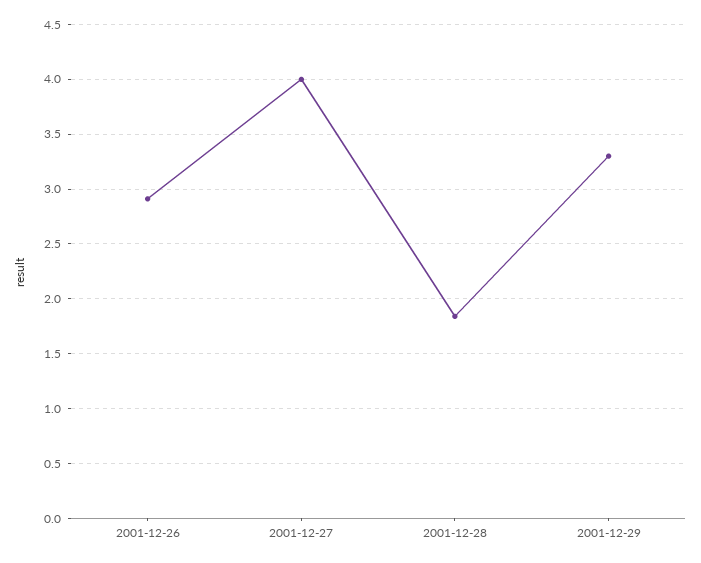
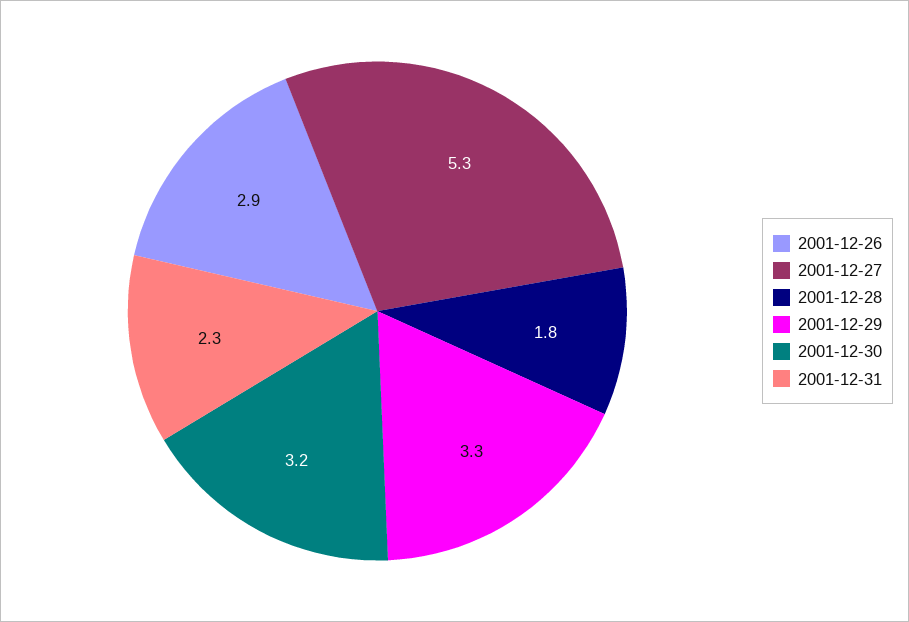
2001-12-27: 4 -> 5.3
2001-12-30: none -> 3.2
2001-12-31: none -> 2.3

